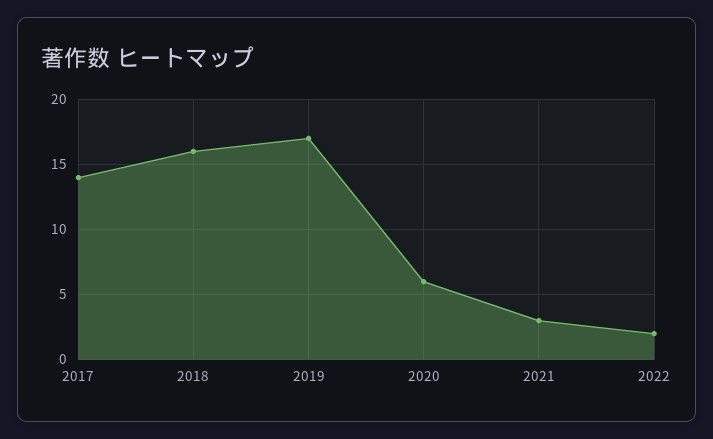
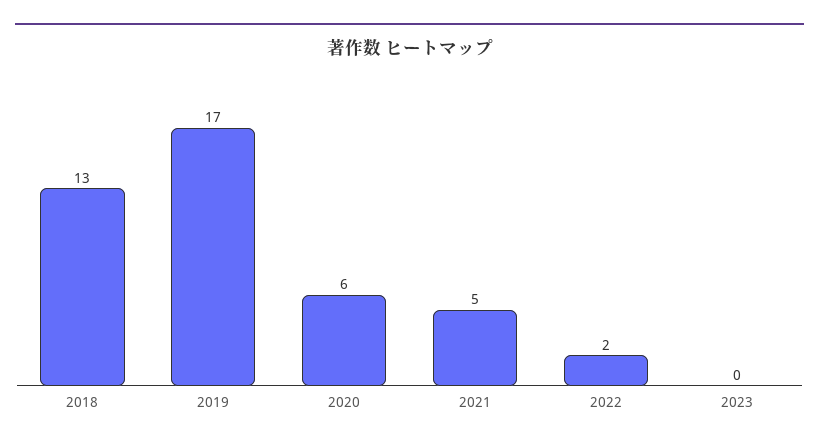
2017: 14 -> none
2018: 16 -> 13
2021: 3 -> 5
2023: none -> 0

